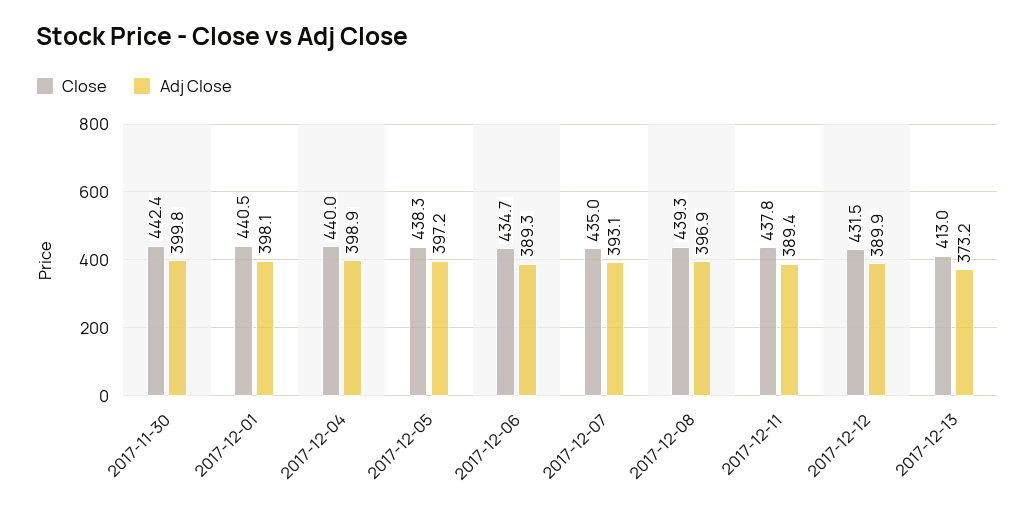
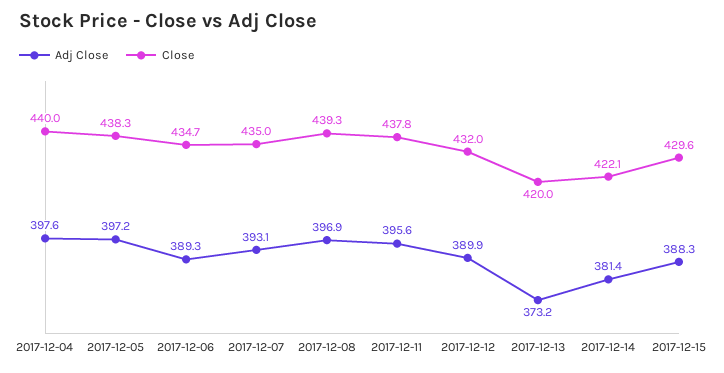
Close, 2017-11-30: 442.4 -> none
Adj Close, 2017-11-30: 399.8 -> none
Close, 2017-12-01: 440.5 -> none
Adj Close, 2017-12-01: 398.1 -> none
Adj Close, 2017-12-04: 398.9 -> 397.6
Adj Close, 2017-12-11: 389.4 -> 395.6
Close, 2017-12-12: 431.5 -> 432
Close, 2017-12-13: 413 -> 420
Adj Close, 2017-12-14: none -> 381.4
Close, 2017-12-14: none -> 422.1
Adj Close, 2017-12-15: none -> 388.3
Close, 2017-12-15: none -> 429.6

